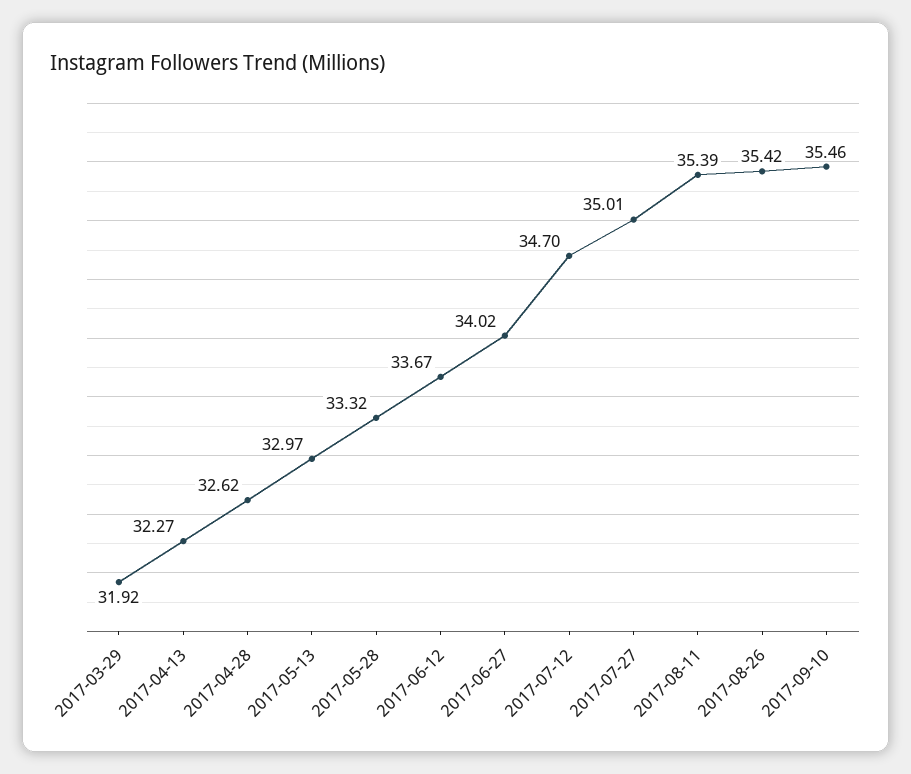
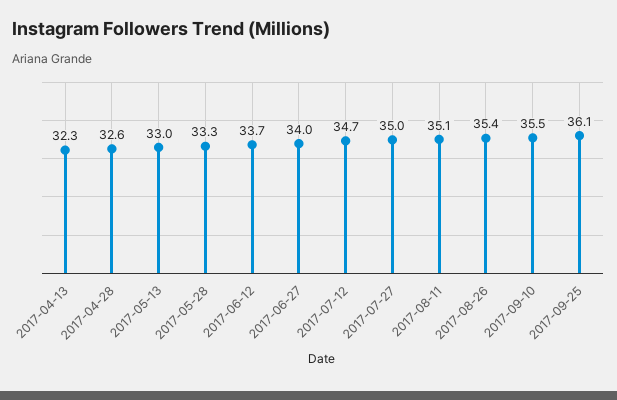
2017-03-29: 31.92 -> none
2017-08-11: 35.39 -> 35.1
2017-09-25: none -> 36.1

